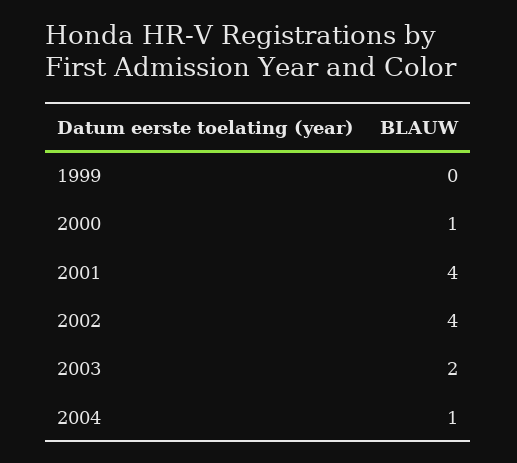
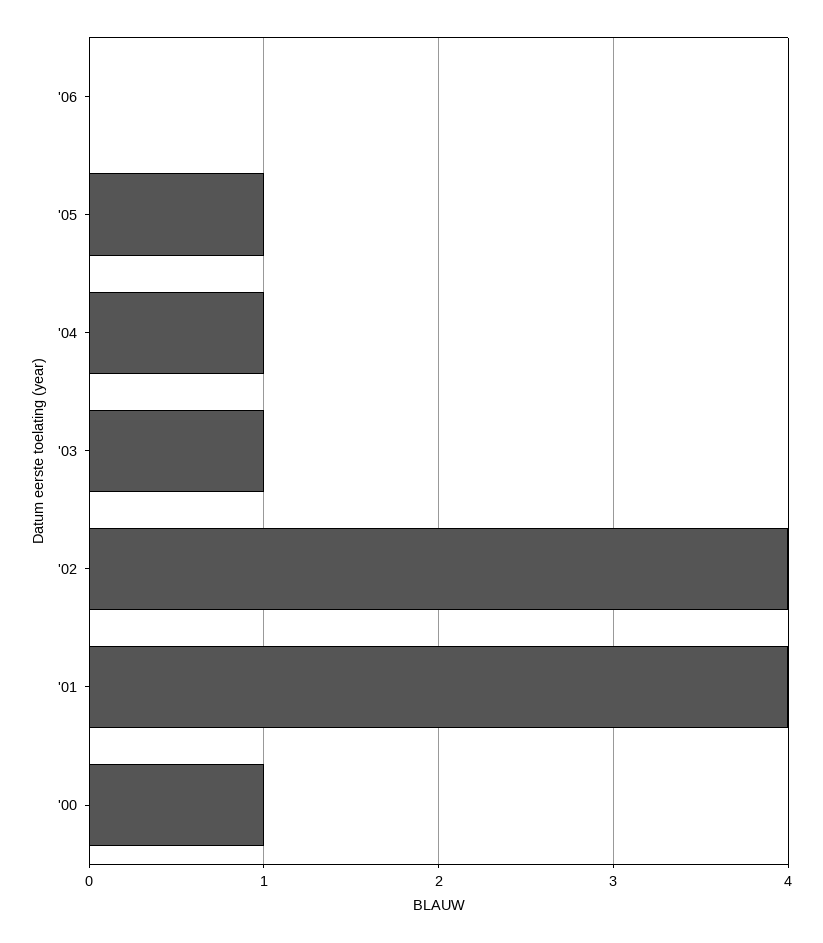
1999: 0 -> none
2003: 2 -> 1
'06: none -> 0
'05: none -> 1

